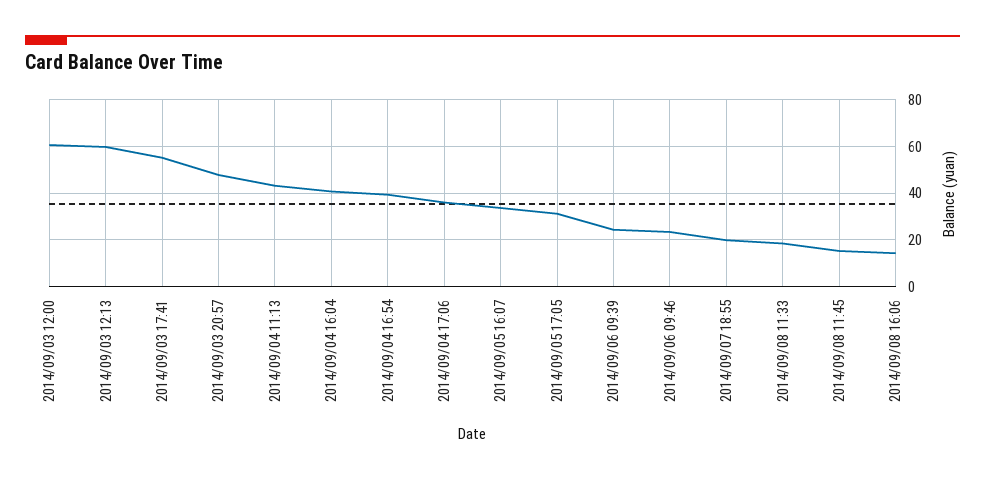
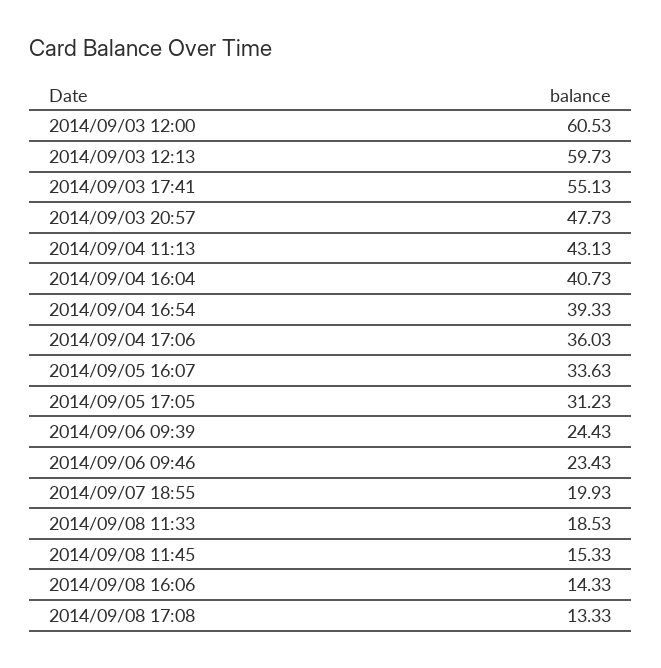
2014/09/08 17:08: none -> 13.33

